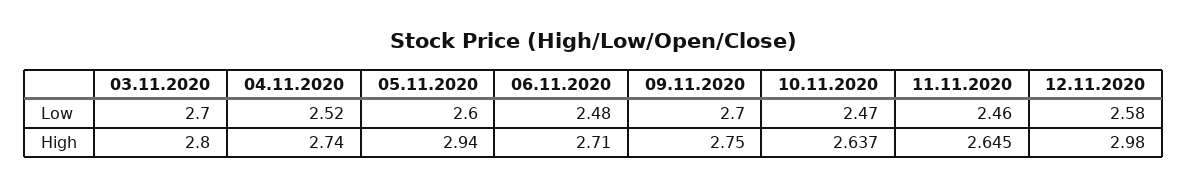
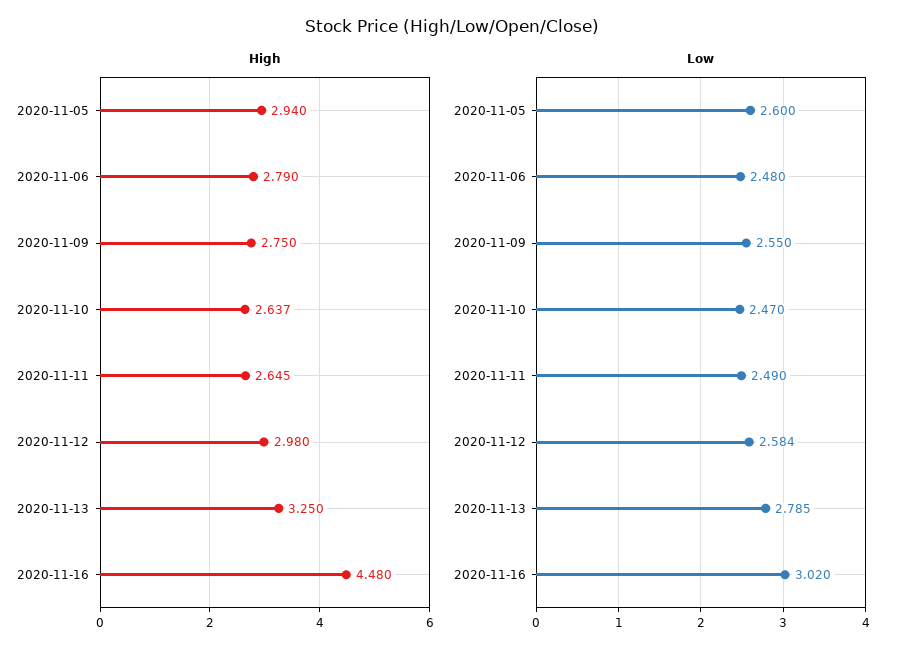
Low, 03.11.2020: 2.7 -> none
Low, 04.11.2020: 2.52 -> none
Low, 09.11.2020: 2.7 -> 2.55
Low, 11.11.2020: 2.46 -> 2.49
Low, 12.11.2020: 2.58 -> 2.584
High, 03.11.2020: 2.8 -> none
High, 04.11.2020: 2.74 -> none
High, 06.11.2020: 2.71 -> 2.79
High, 2020-11-13: none -> 3.25
High, 2020-11-16: none -> 4.48
Low, 2020-11-13: none -> 2.785
Low, 2020-11-16: none -> 3.02

